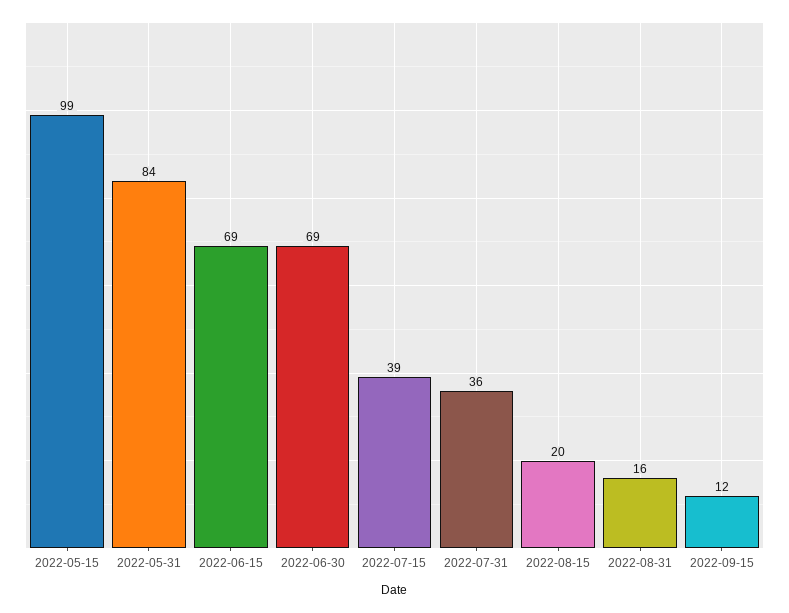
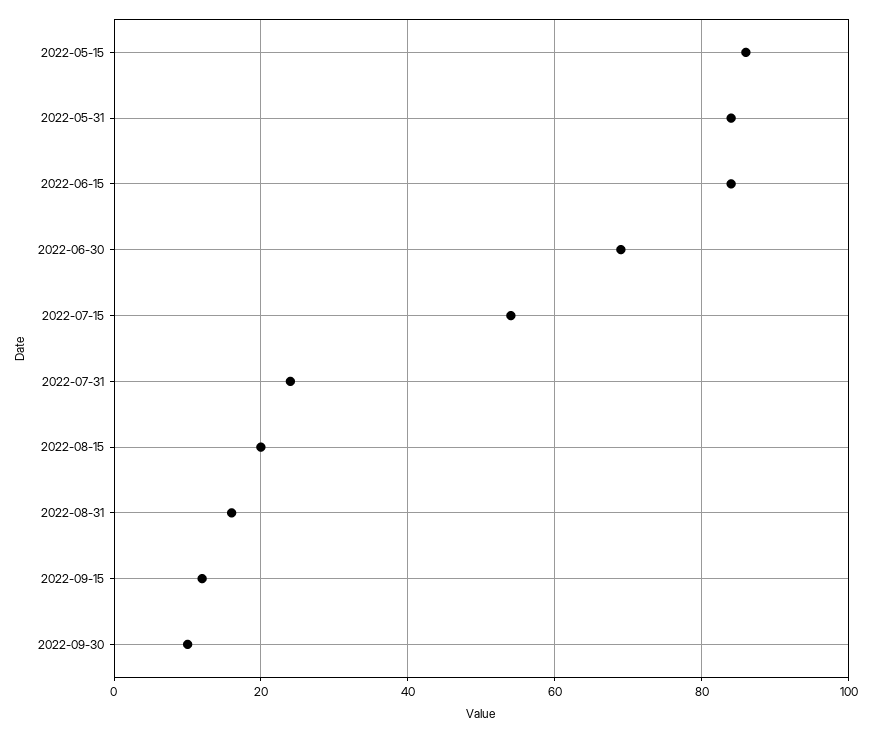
2022-05-15: 99 -> 85
2022-06-15: 69 -> 85
2022-07-15: 39 -> 55
2022-07-31: 36 -> 25
2022-09-30: none -> 10

